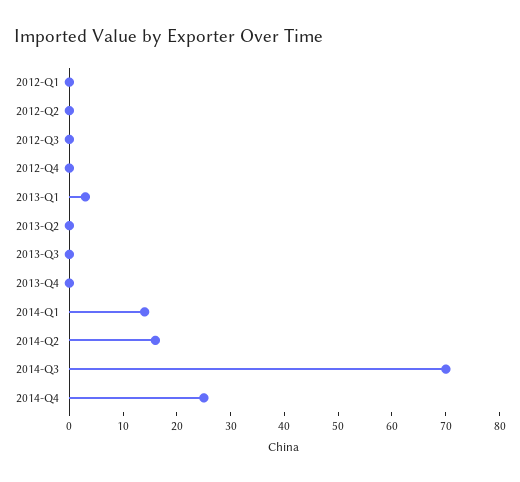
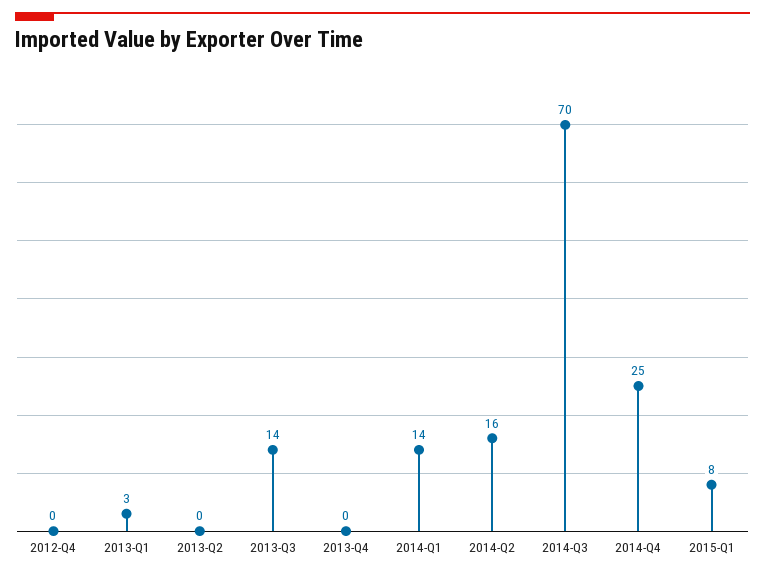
2012-Q1: 0 -> none
2012-Q2: 0 -> none
2012-Q3: 0 -> none
2013-Q3: 0 -> 14
2015-Q1: none -> 8

